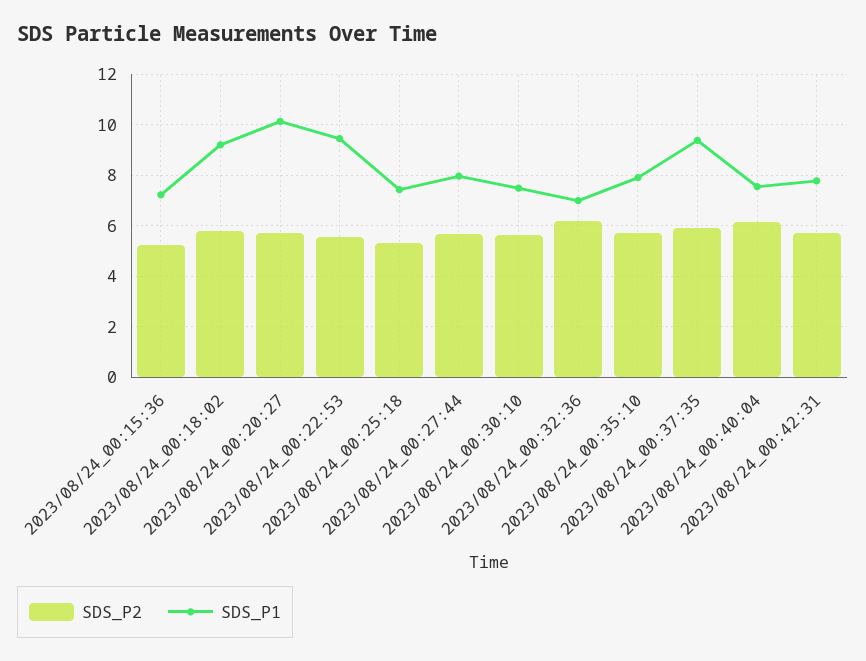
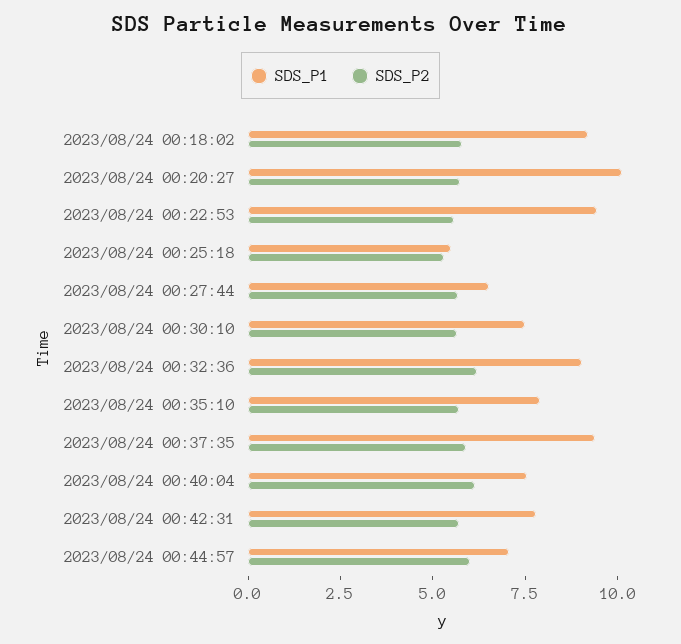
SDS_P2, 2023/08/24_00:15:36: 5.25 -> none
SDS_P1, 2023/08/24_00:15:36: 7.25 -> none
SDS_P1, 2023/08/24_00:25:18: 7.5 -> 5.5
SDS_P1, 2023/08/24_00:27:44: 8 -> 6.5
SDS_P1, 2023/08/24_00:32:36: 7 -> 9
SDS_P1, 2023/08/24 00:44:57: none -> 7
SDS_P2, 2023/08/24 00:44:57: none -> 6

